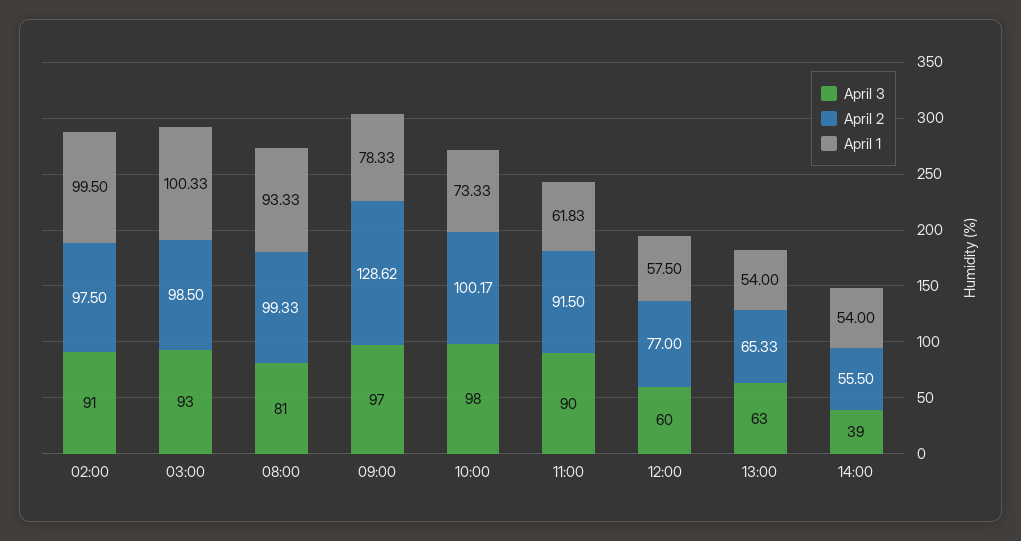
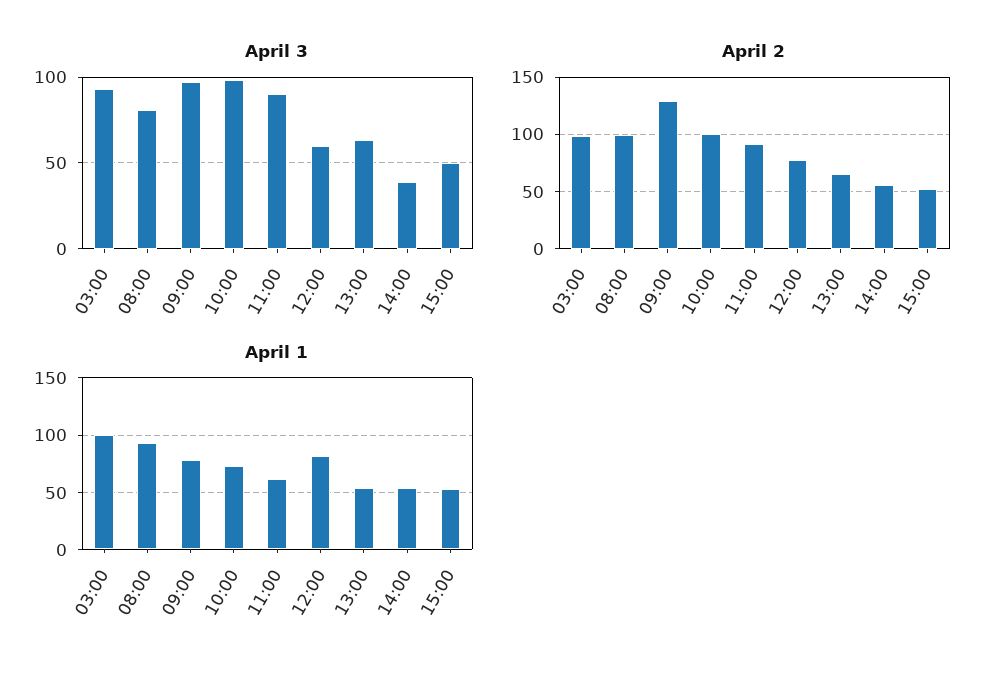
April 3, 02:00: 91 -> none
April 2, 02:00: 97.5 -> none
April 1, 02:00: 99.5 -> none
April 1, 12:00: 57.5 -> 80
April 3, 15:00: none -> 50
April 2, 15:00: none -> 50
April 1, 15:00: none -> 50

